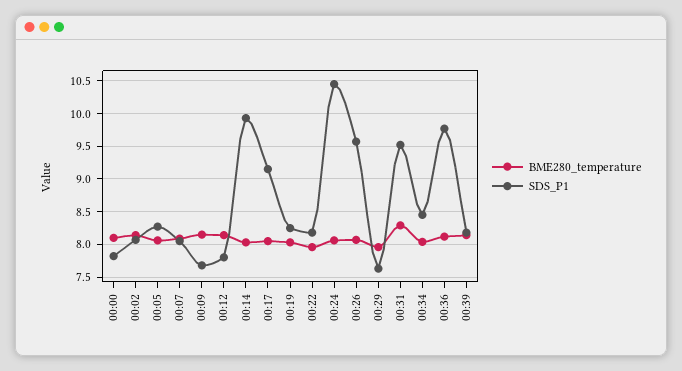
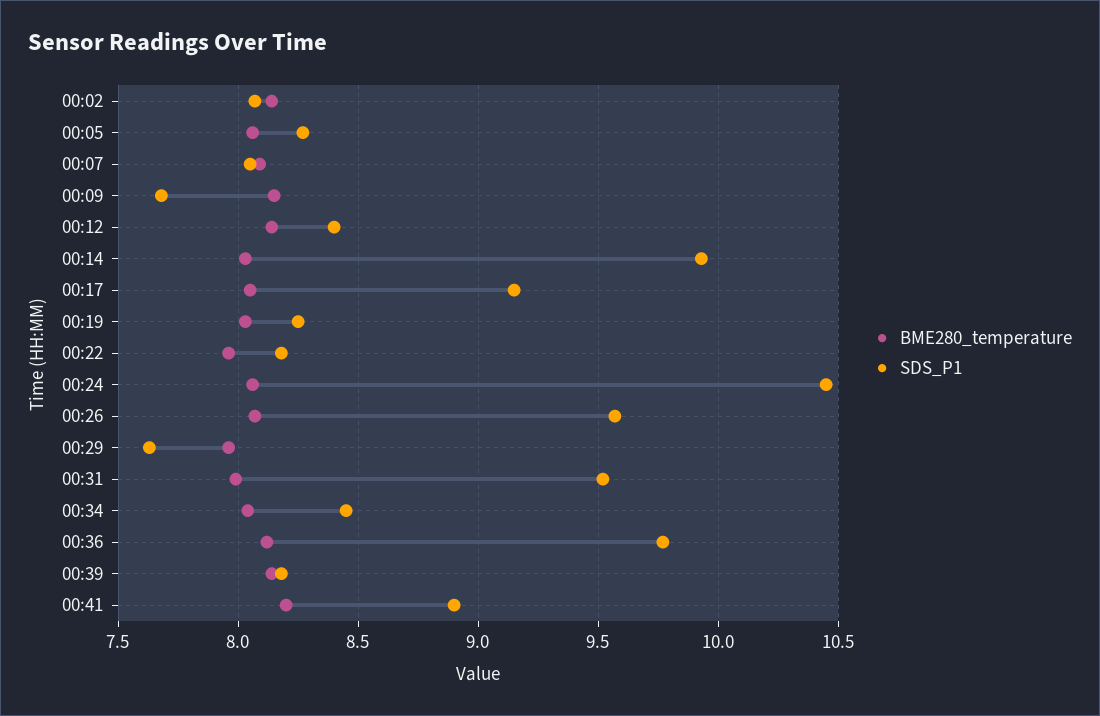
BME280_temperature, 00:00: 8.1 -> none
SDS_P1, 00:00: 7.8 -> none
SDS_P1, 00:12: 7.8 -> 8.4
BME280_temperature, 00:31: 8.3 -> 8
BME280_temperature, 00:41: none -> 8.2
SDS_P1, 00:41: none -> 8.9

